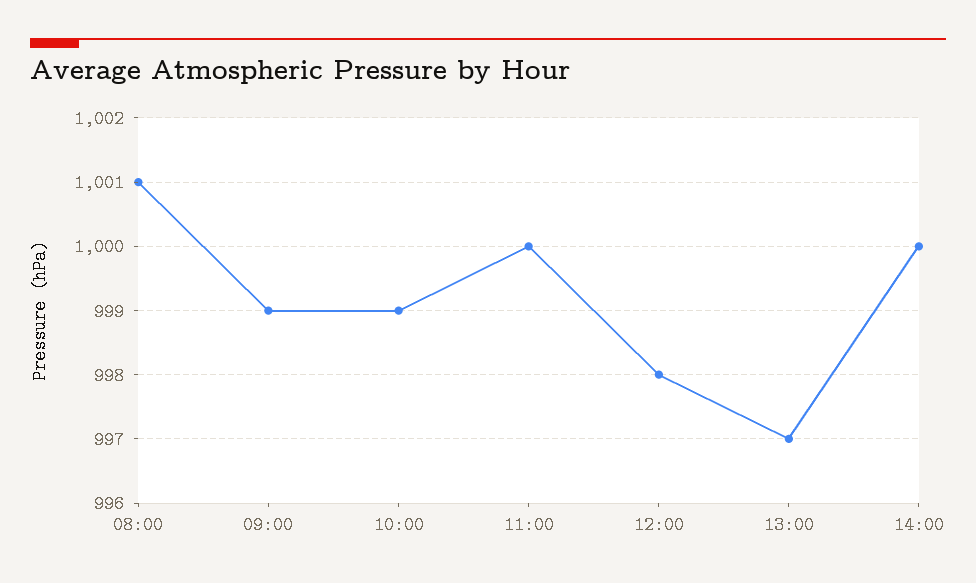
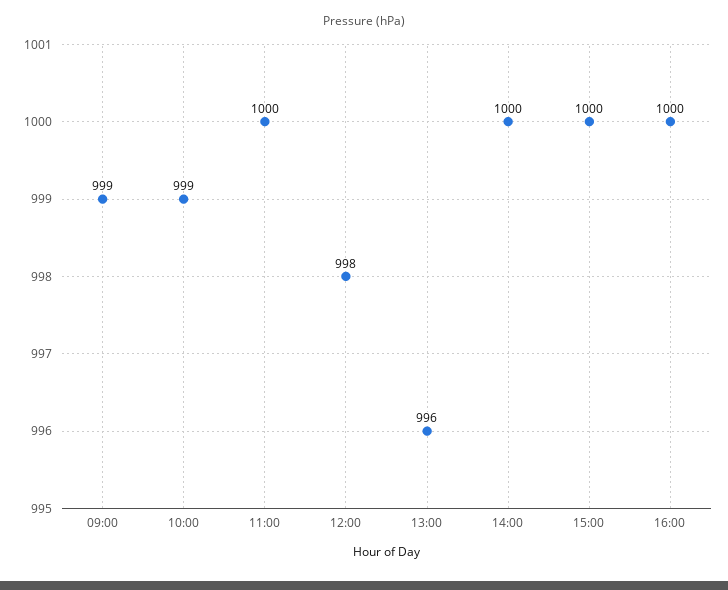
08:00: 1001 -> none
13:00: 997 -> 996
15:00: none -> 1000
16:00: none -> 1000

